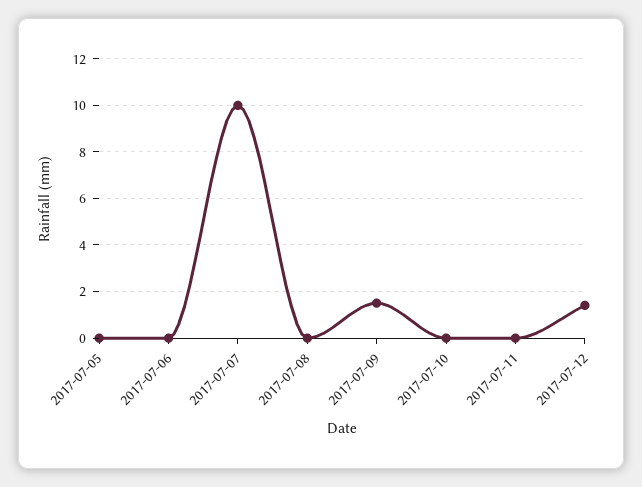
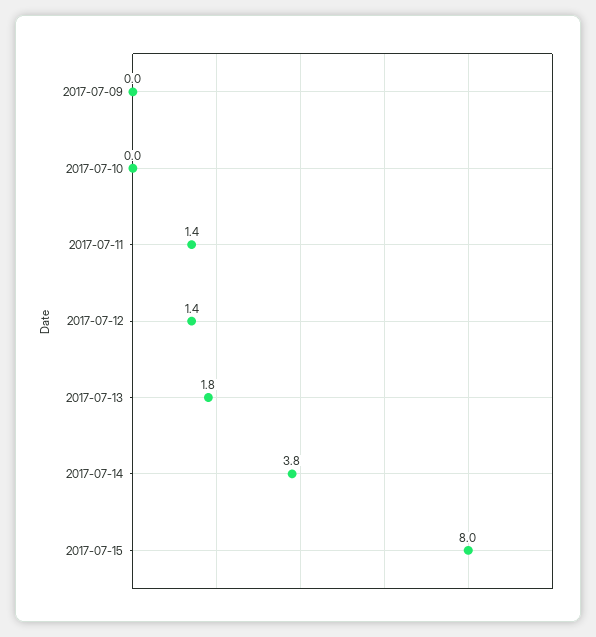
2017-07-05: 0 -> none
2017-07-06: 0 -> none
2017-07-07: 10 -> none
2017-07-08: 0 -> none
2017-07-09: 1.5 -> 0
2017-07-11: 0 -> 1.4
2017-07-13: none -> 1.8
2017-07-14: none -> 3.8
2017-07-15: none -> 8

